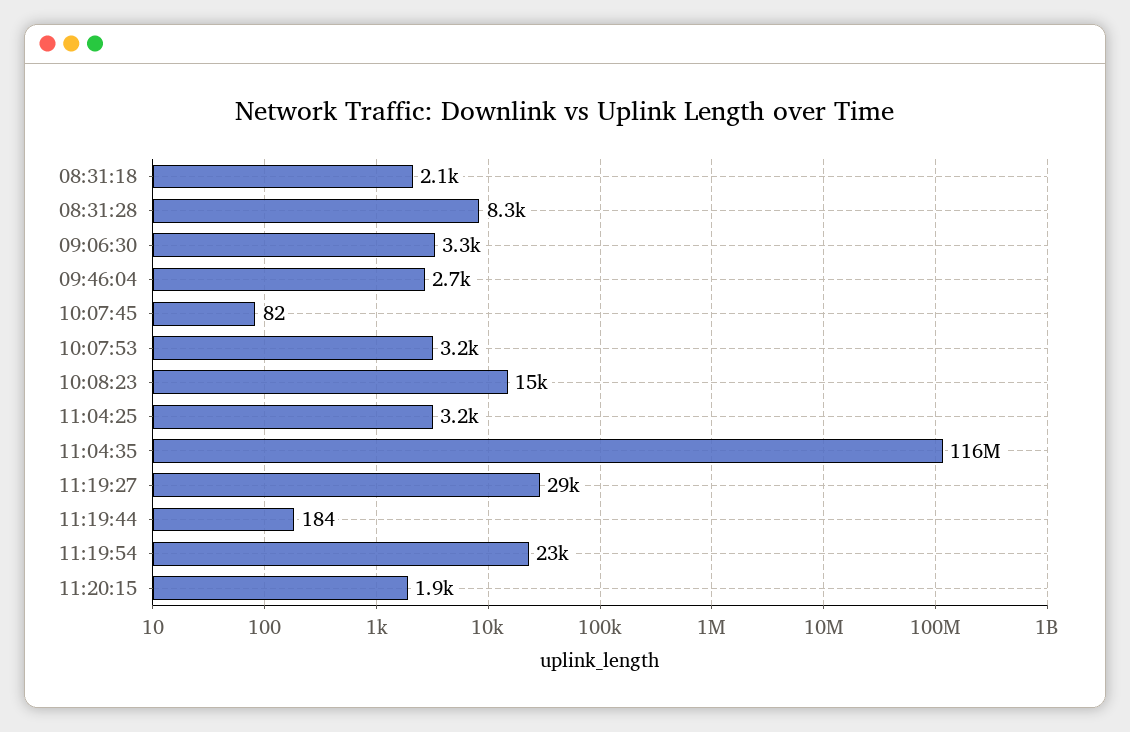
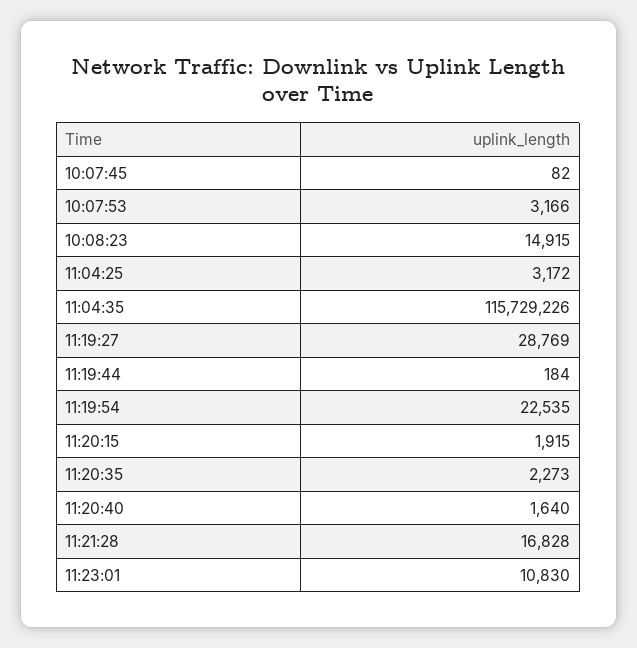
08:31:18: 2100 -> none
08:31:28: 8300 -> none
09:06:30: 3300 -> none
09:46:04: 2700 -> none
11:20:35: none -> 2273
11:20:40: none -> 1640
11:21:28: none -> 16828
11:23:01: none -> 10830

